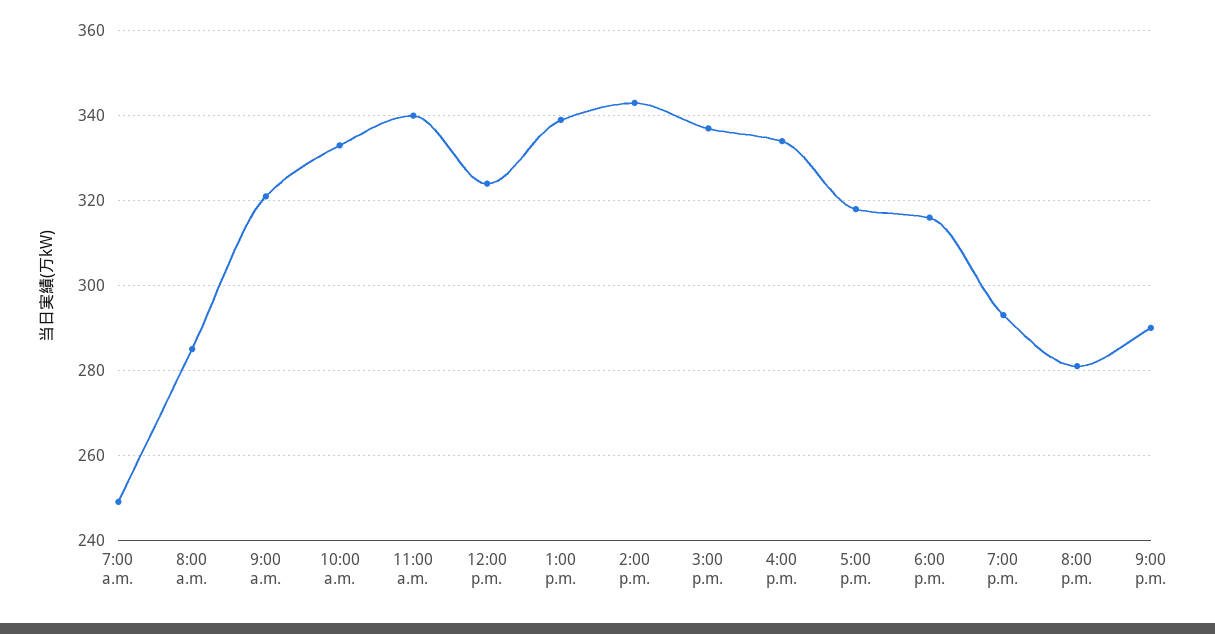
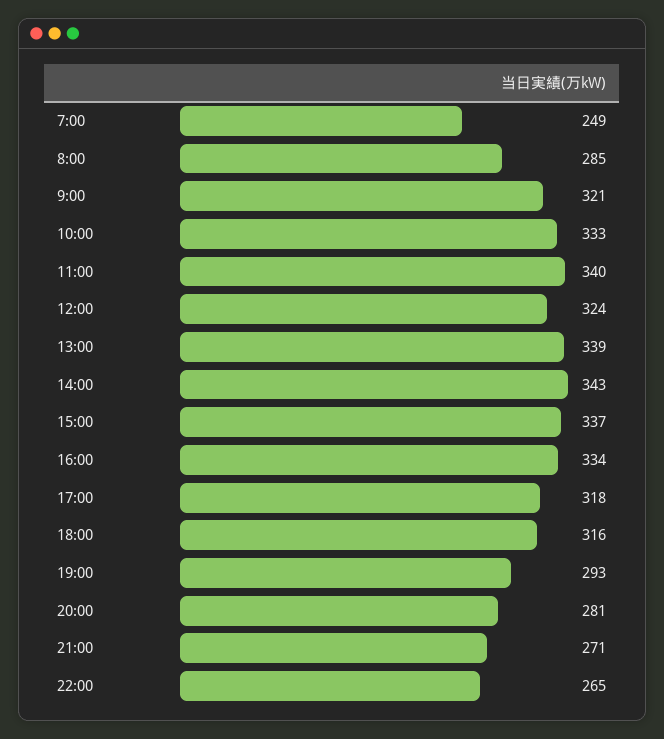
9:00 p.m.: 290 -> 271
22:00: none -> 265

